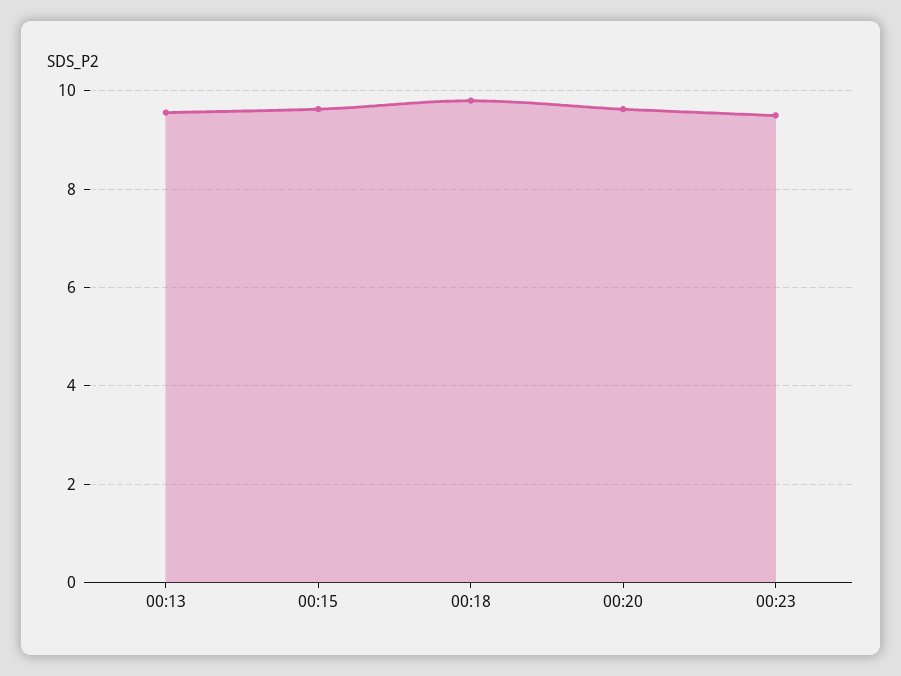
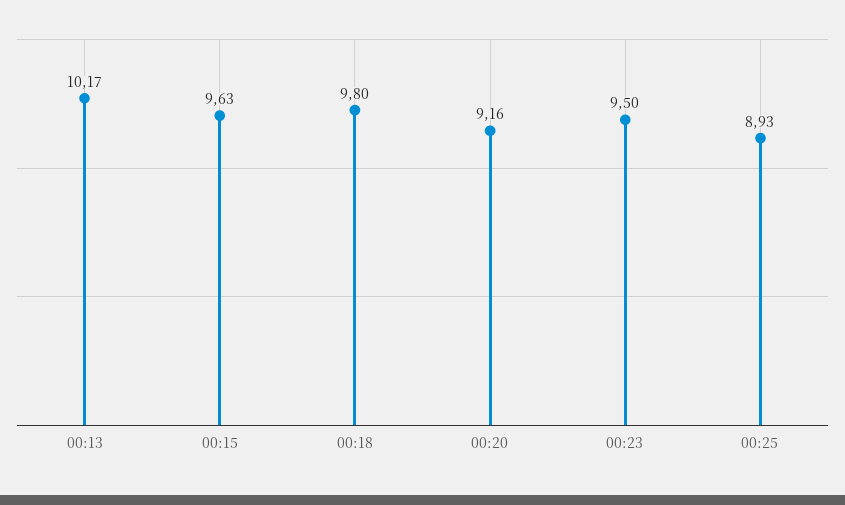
00:13: 9.6 -> 10.17
00:20: 9.6 -> 9.16
00:25: none -> 8.93

